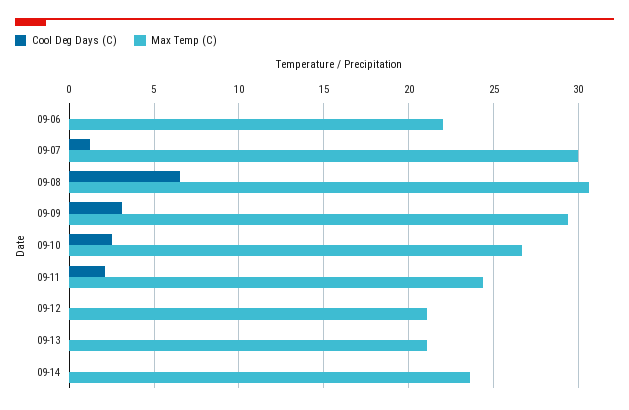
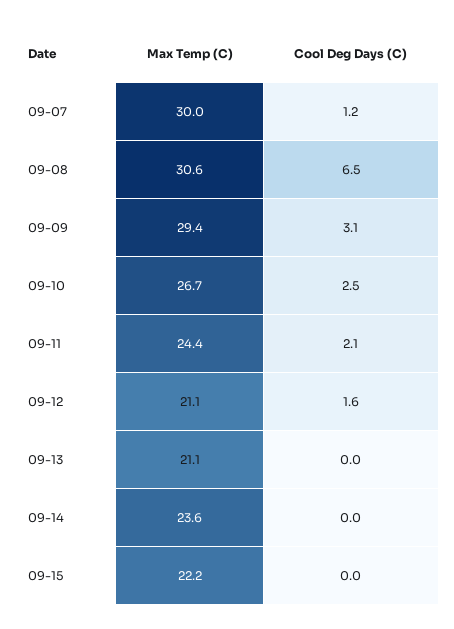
Cool Deg Days (C), 09-06: 0 -> none
Max Temp (C), 09-06: 22 -> none
Cool Deg Days (C), 09-12: 0 -> 1.6
Max Temp (C), 09-15: none -> 22.2
Cool Deg Days (C), 09-15: none -> 0

